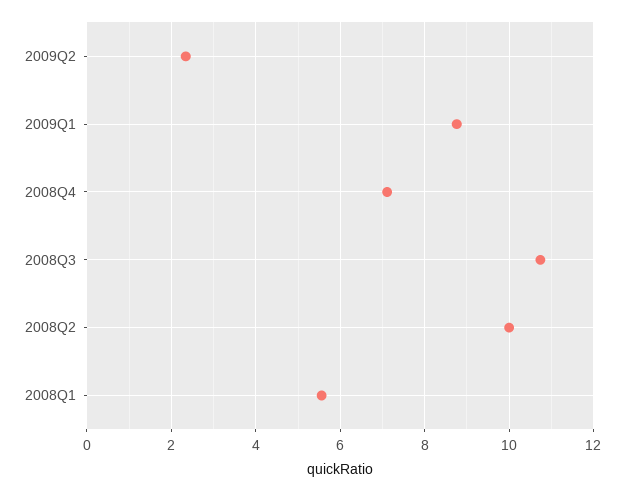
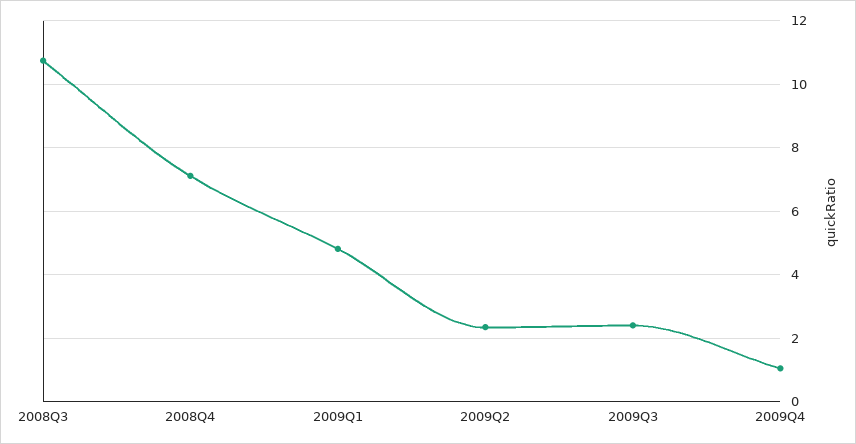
2009Q1: 8.8 -> 4.8
2008Q2: 10 -> none
2008Q1: 5.6 -> none
2009Q3: none -> 2.4
2009Q4: none -> 1

